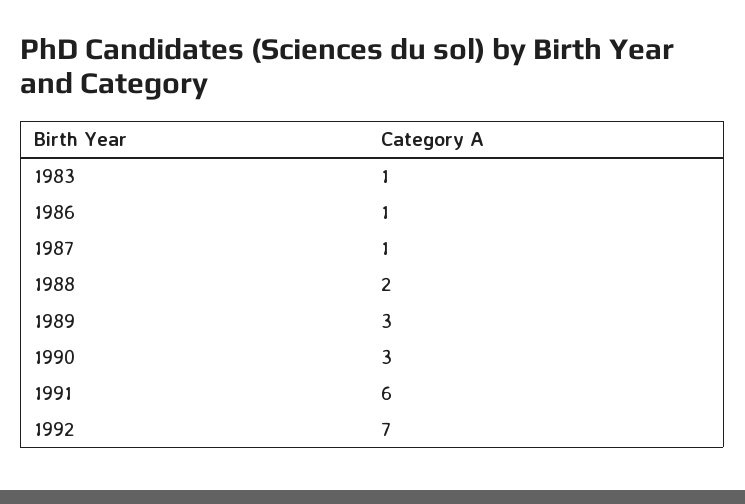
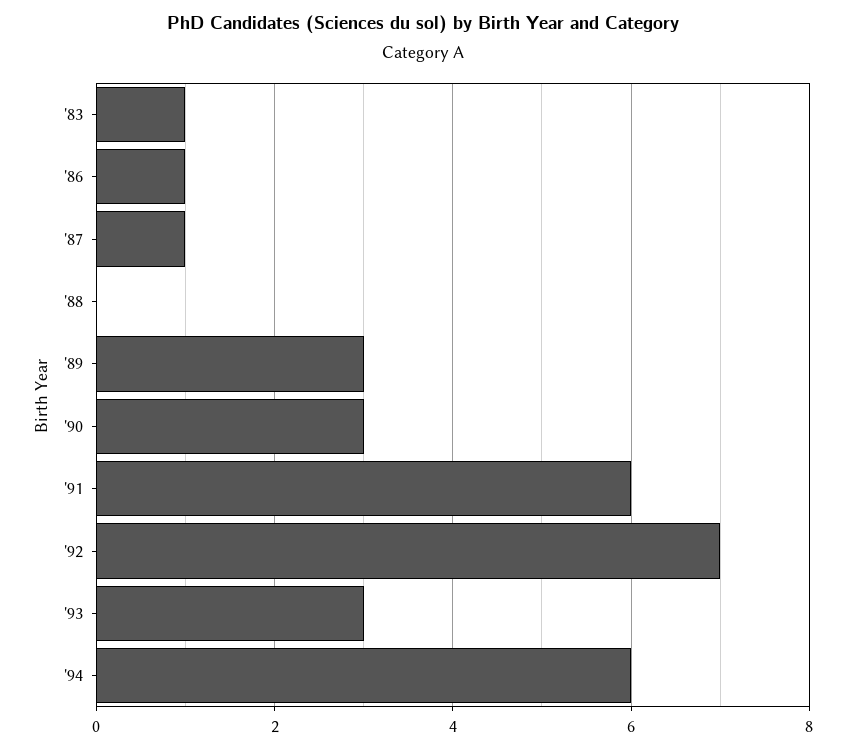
1988: 2 -> 0
'93: none -> 3
'94: none -> 6

